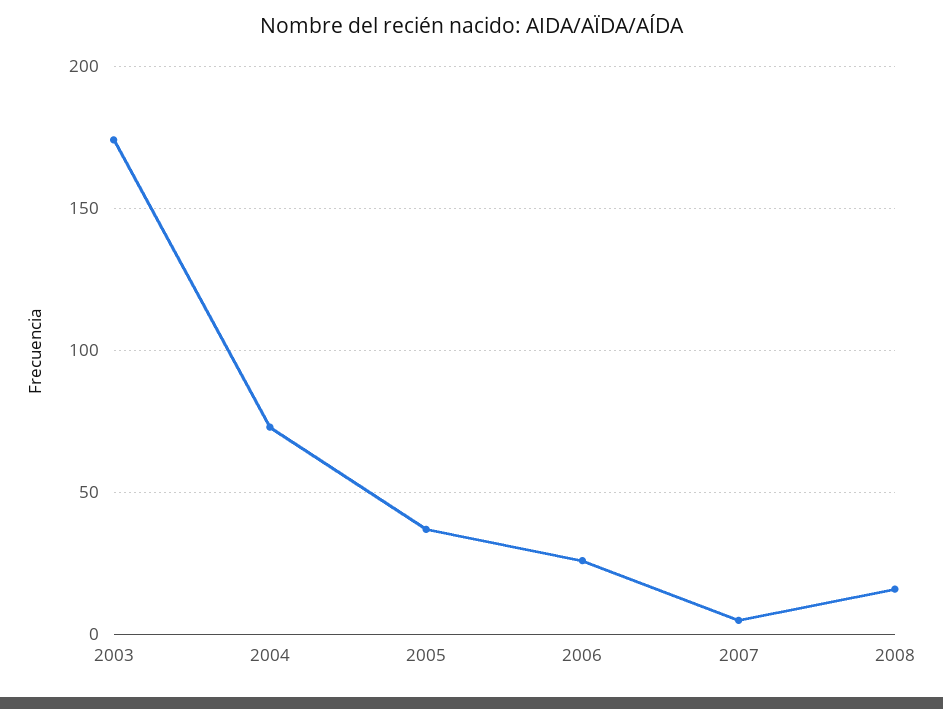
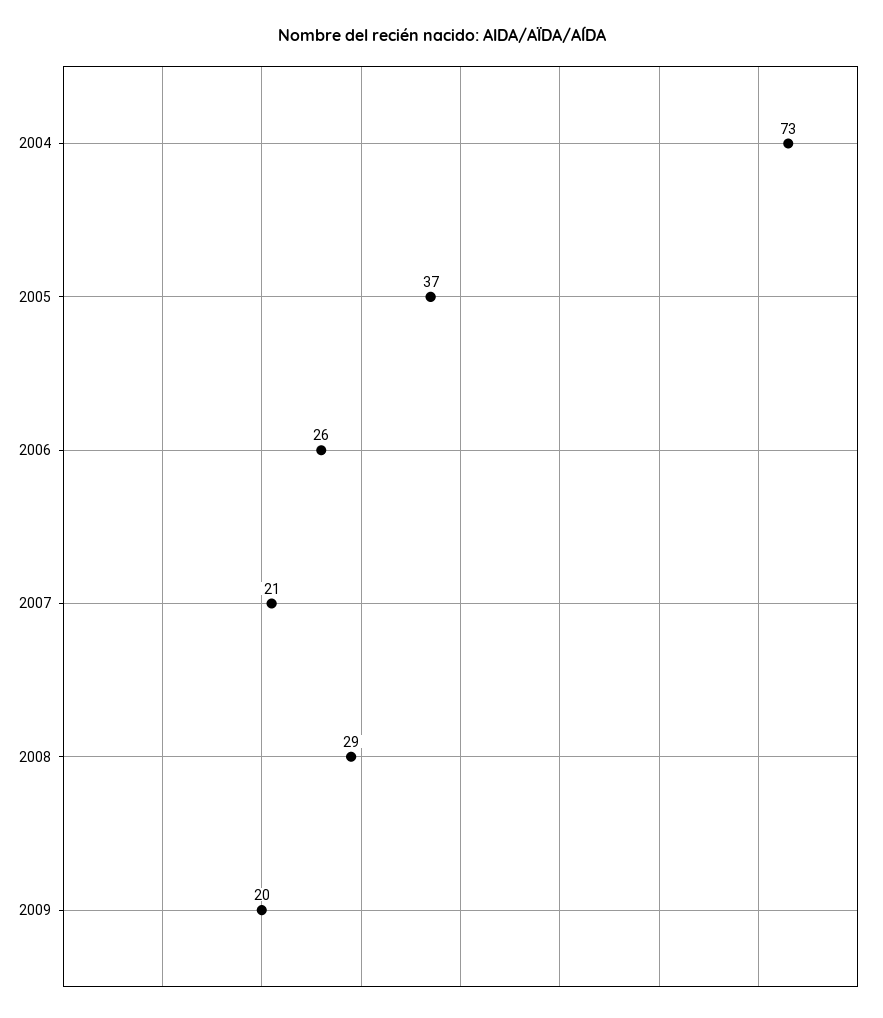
2003: 175 -> none
2007: 5 -> 21
2008: 15 -> 29
2009: none -> 20

